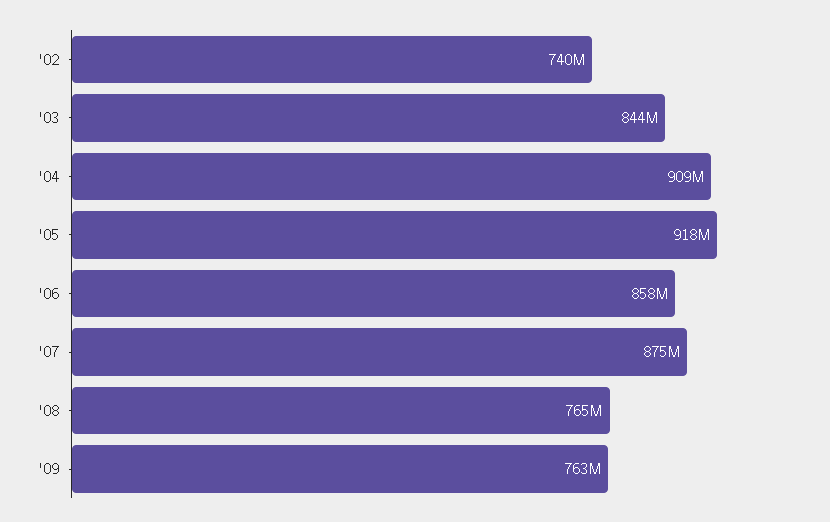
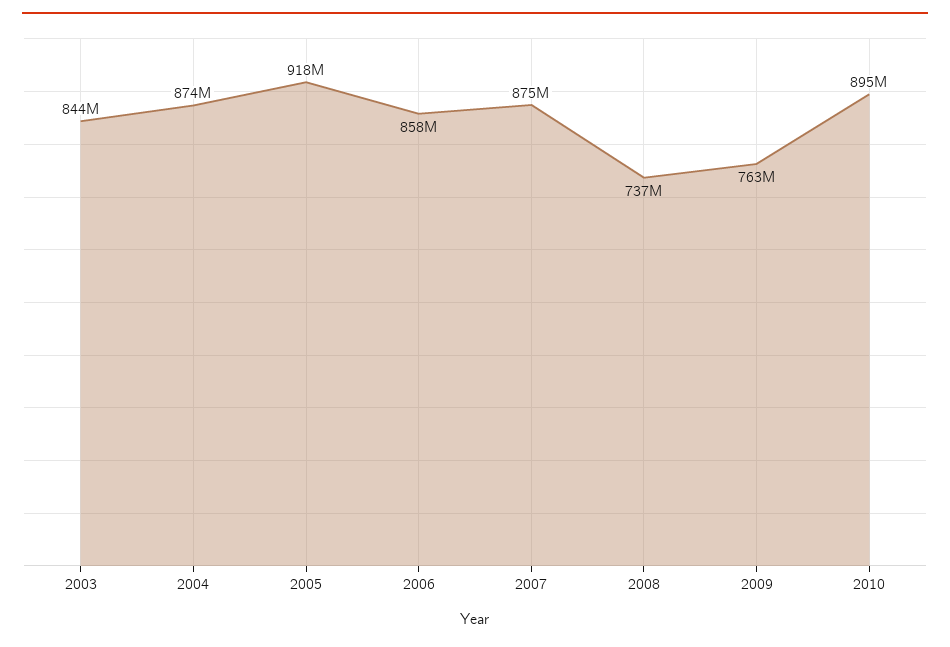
'02: 740000000 -> none
'04: 909000000 -> 874000000
'08: 765000000 -> 737000000
2010: none -> 895000000

